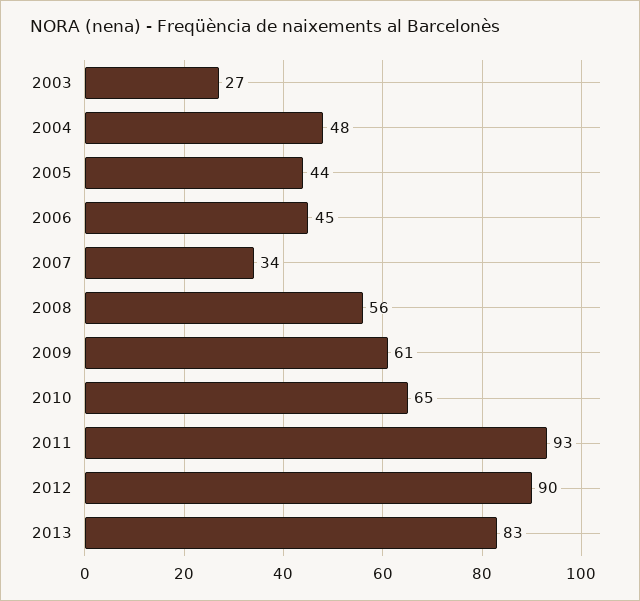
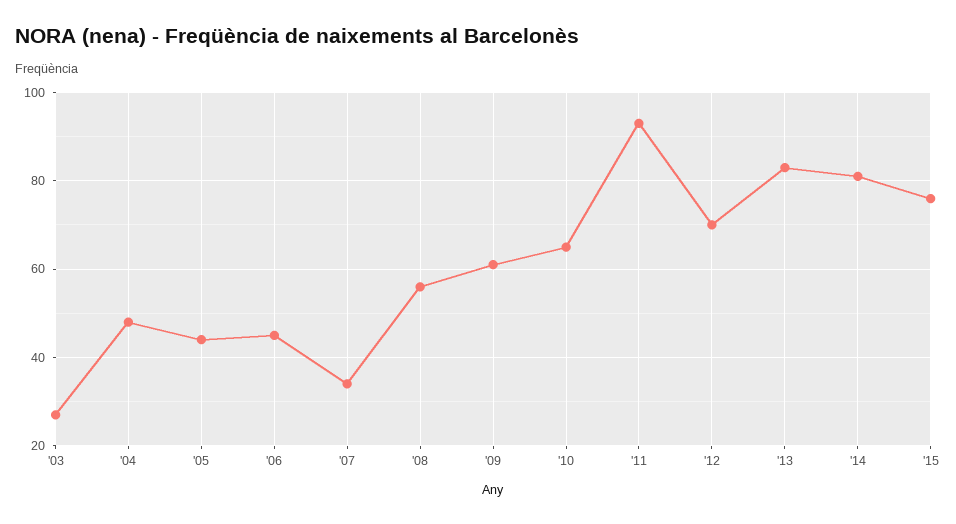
2012: 90 -> 70
'14: none -> 80
'15: none -> 75

